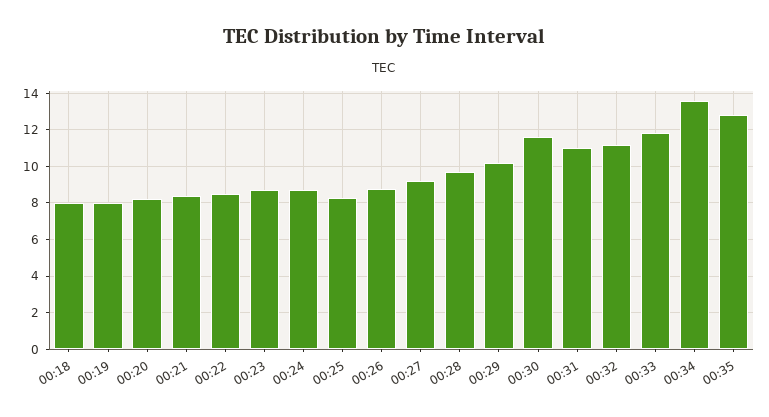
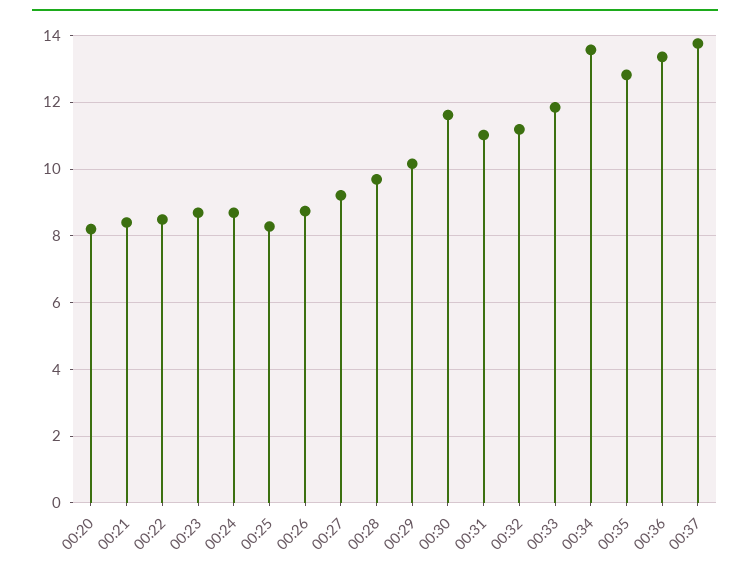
00:18: 8 -> none
00:19: 8 -> none
00:36: none -> 13.4
00:37: none -> 13.8

